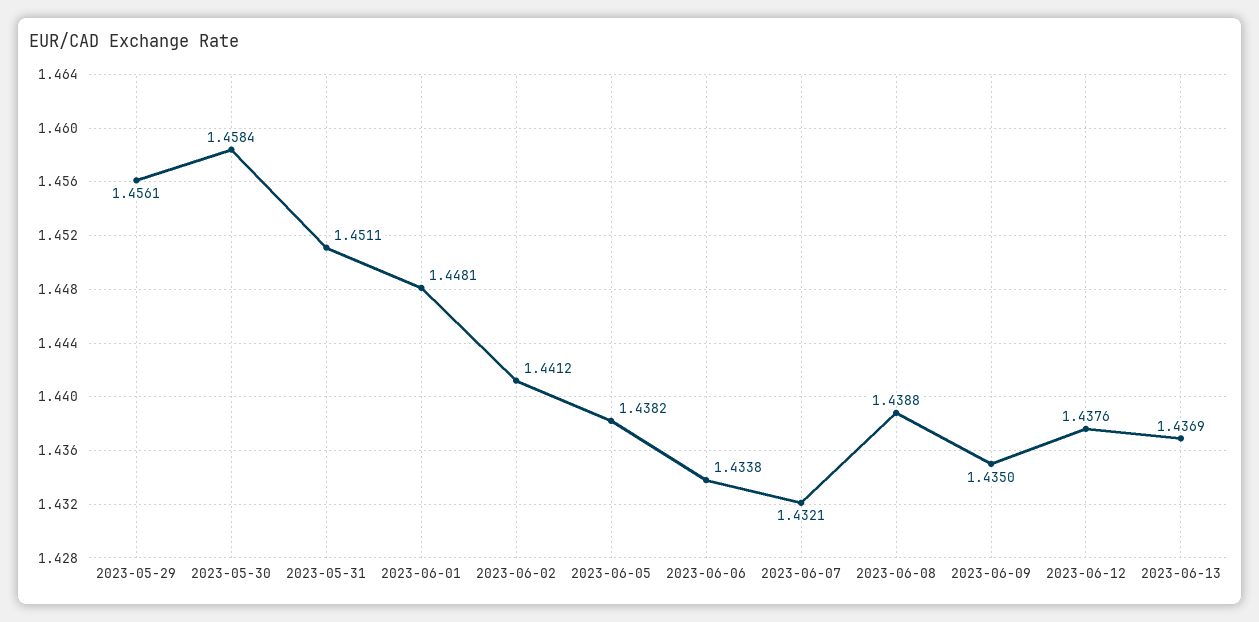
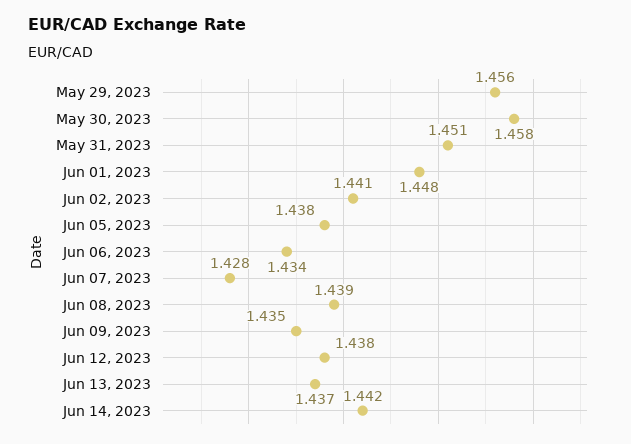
2023-06-07: 1.4321 -> 1.428
Jun 14, 2023: none -> 1.442

